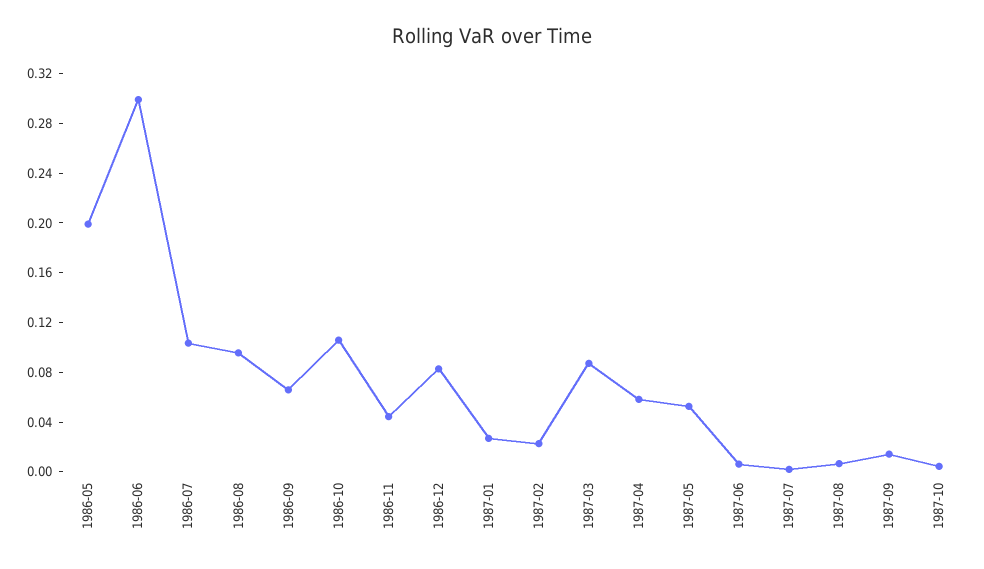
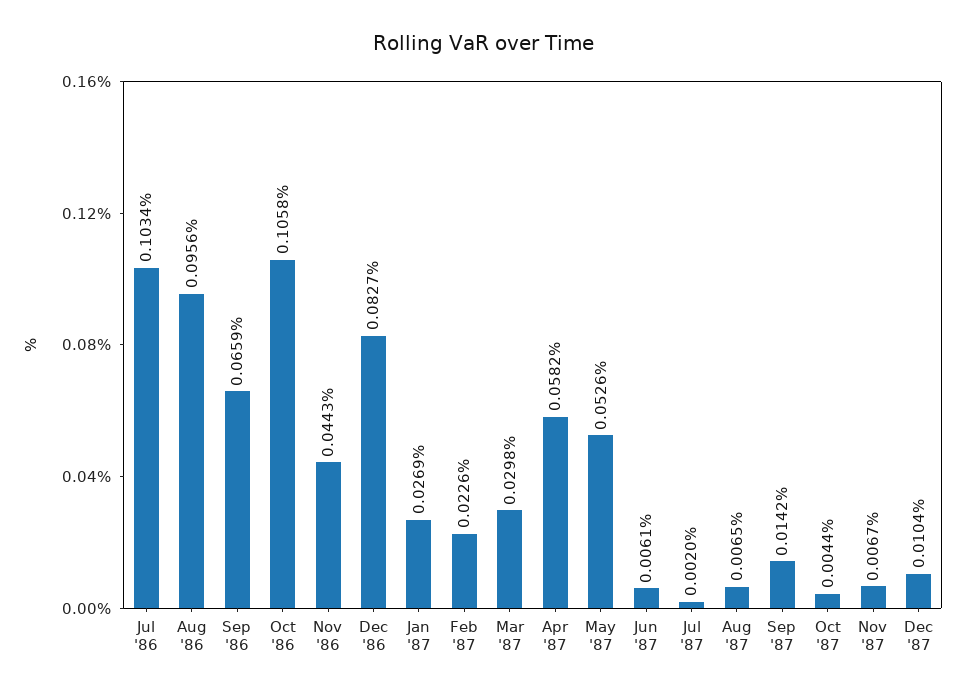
1986-05: 0.2 -> none
1986-06: 0.3 -> none
1987-03: 0.09 -> 0.0298
Nov '87: none -> 0.0067
Dec '87: none -> 0.0104

